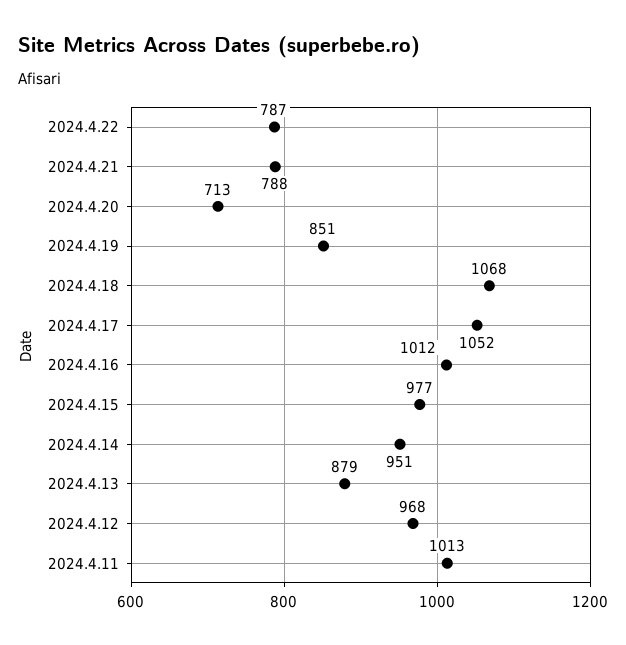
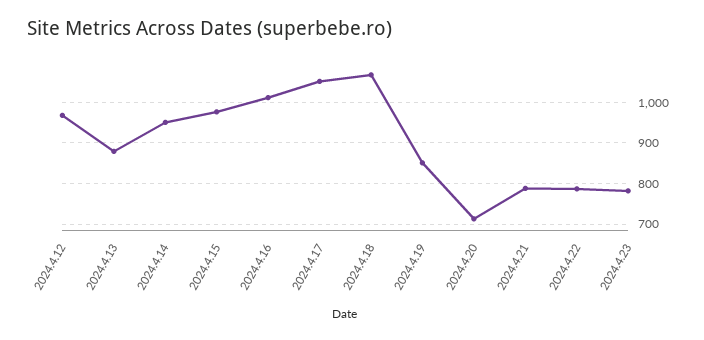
2024.4.11: 1013 -> none
2024.4.23: none -> 780

